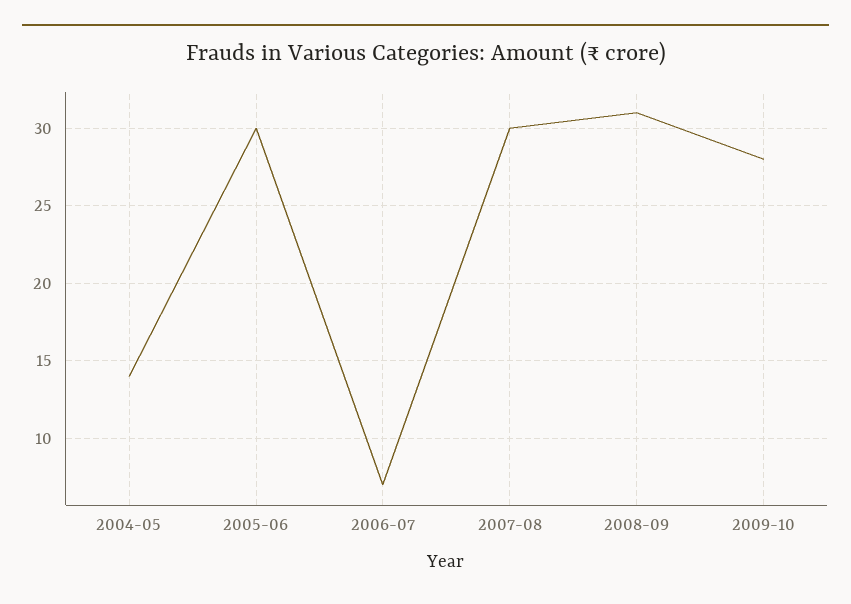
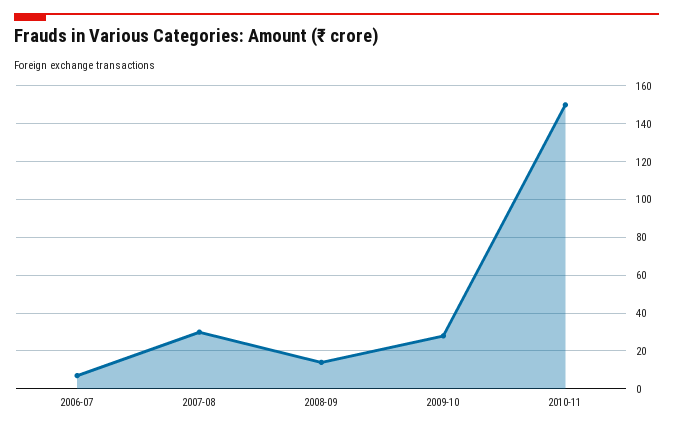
2004-05: 14 -> none
2005-06: 30 -> none
2008-09: 31 -> 15
2010-11: none -> 150

